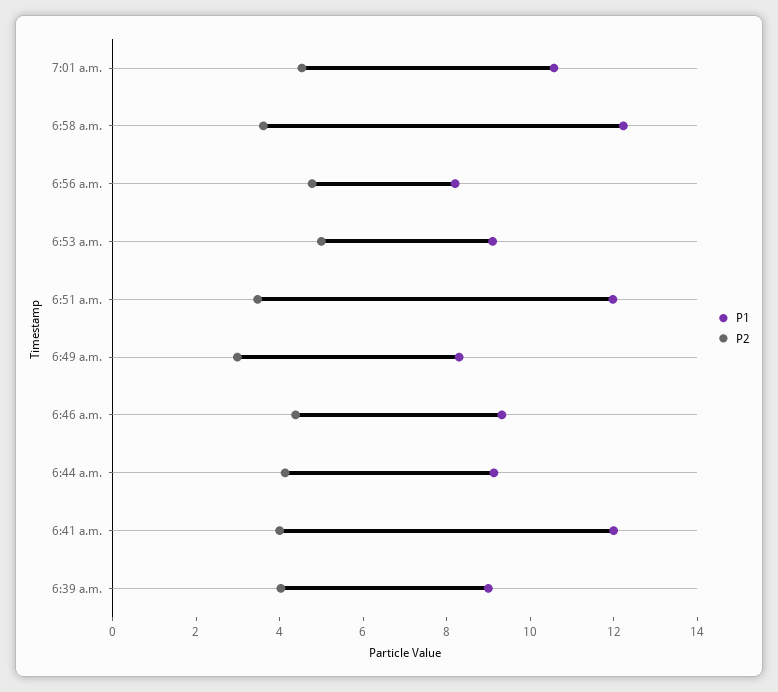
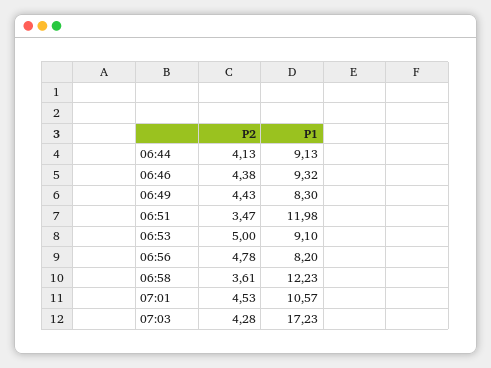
P2, 6:49 a.m.: 3 -> 4.43
P1, 6:41 a.m.: 12 -> none
P2, 6:41 a.m.: 4 -> none
P1, 6:39 a.m.: 9 -> none
P2, 6:39 a.m.: 4 -> none
P2, 07:03: none -> 4.28
P1, 07:03: none -> 17.23

